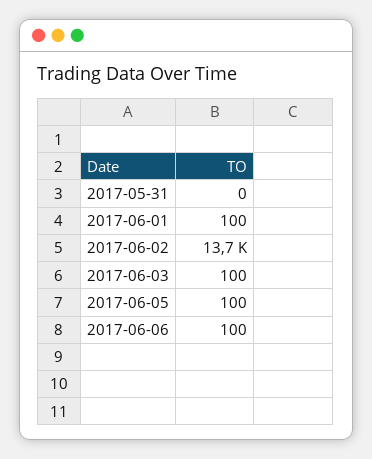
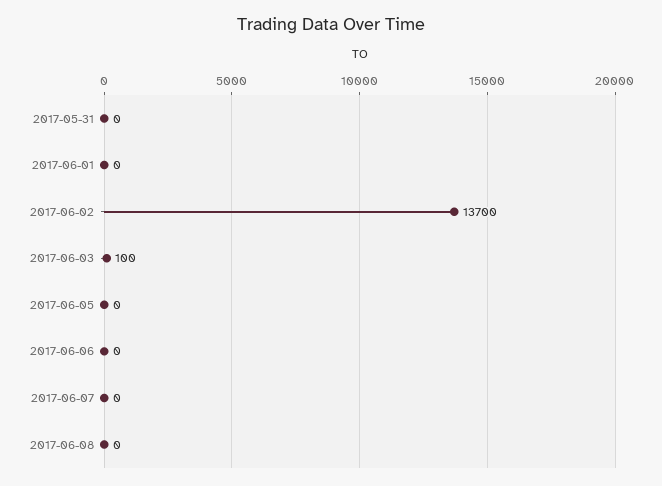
2017-06-01: 100 -> 0
2017-06-05: 100 -> 0
2017-06-06: 100 -> 0
2017-06-07: none -> 0
2017-06-08: none -> 0

